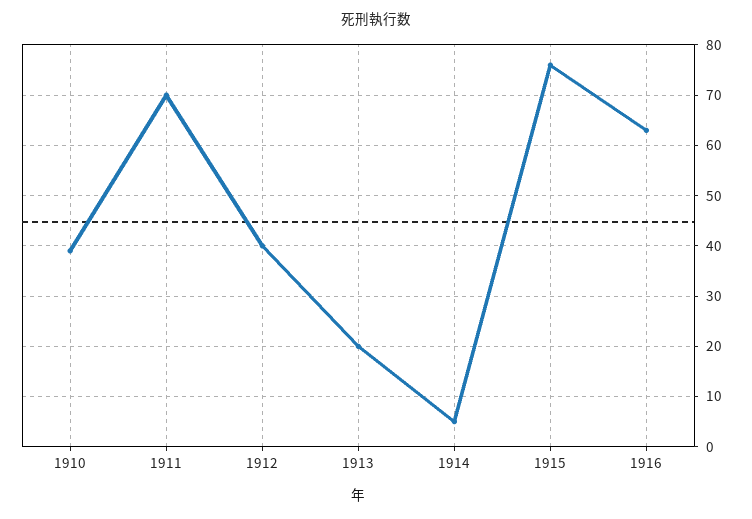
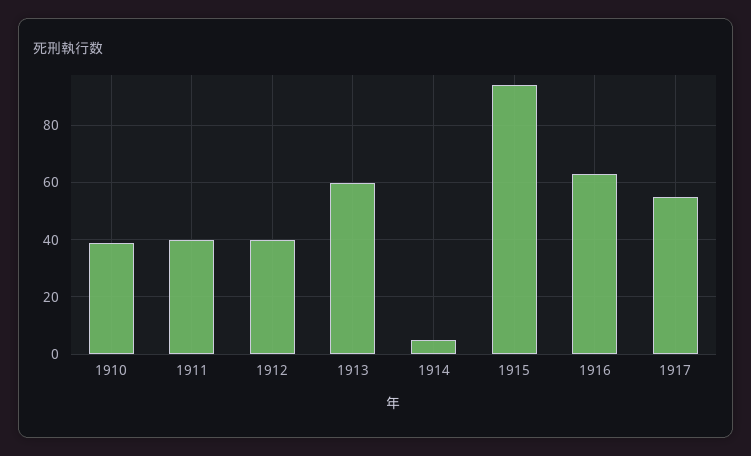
1911: 70 -> 40
1913: 20 -> 60
1915: 75 -> 95
1917: none -> 55

